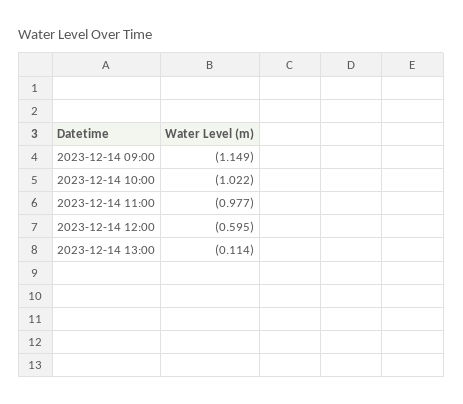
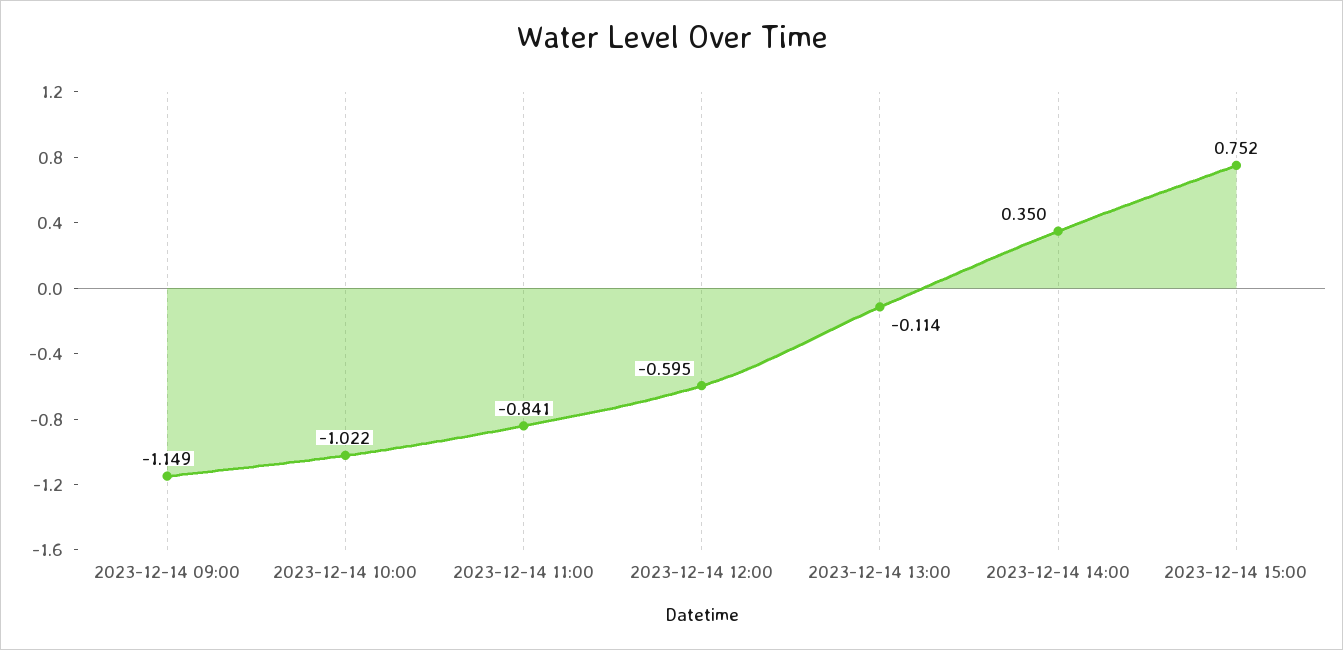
2023-12-14 11:00: -0.977 -> -0.841
2023-12-14 14:00: none -> 0.35
2023-12-14 15:00: none -> 0.752

